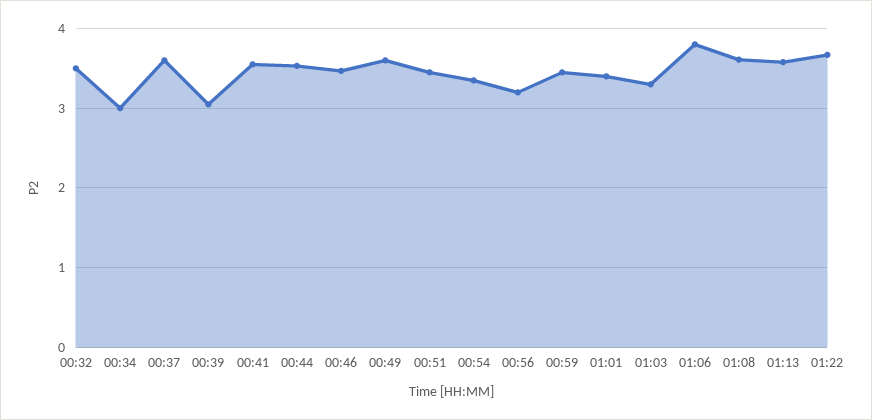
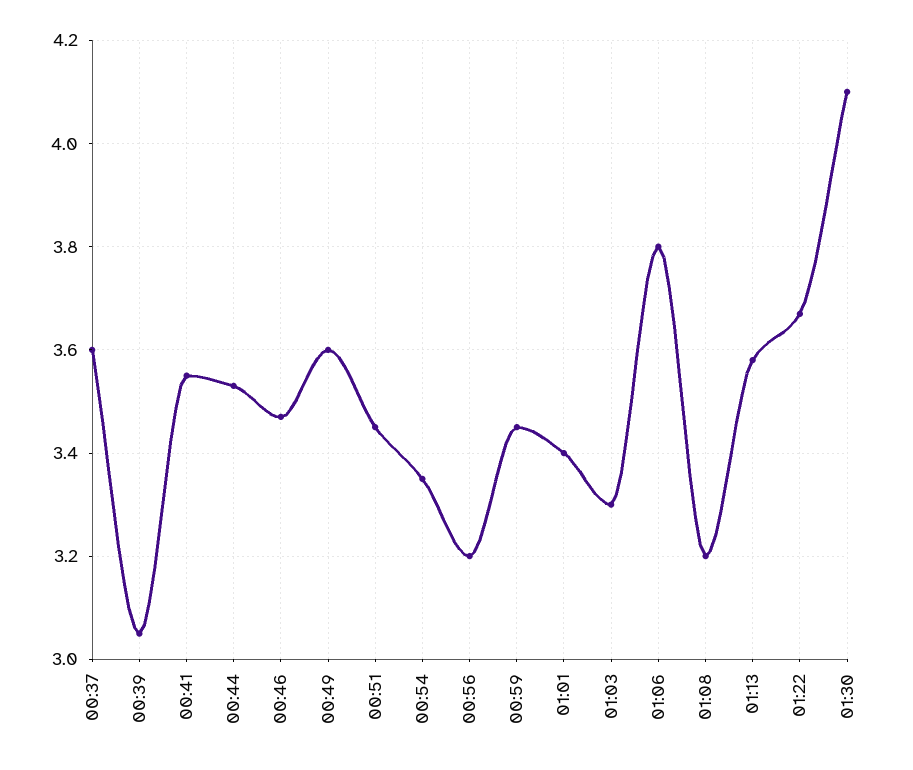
00:32: 3.5 -> none
00:34: 3 -> none
01:08: 3.6 -> 3.2
01:30: none -> 4.1

